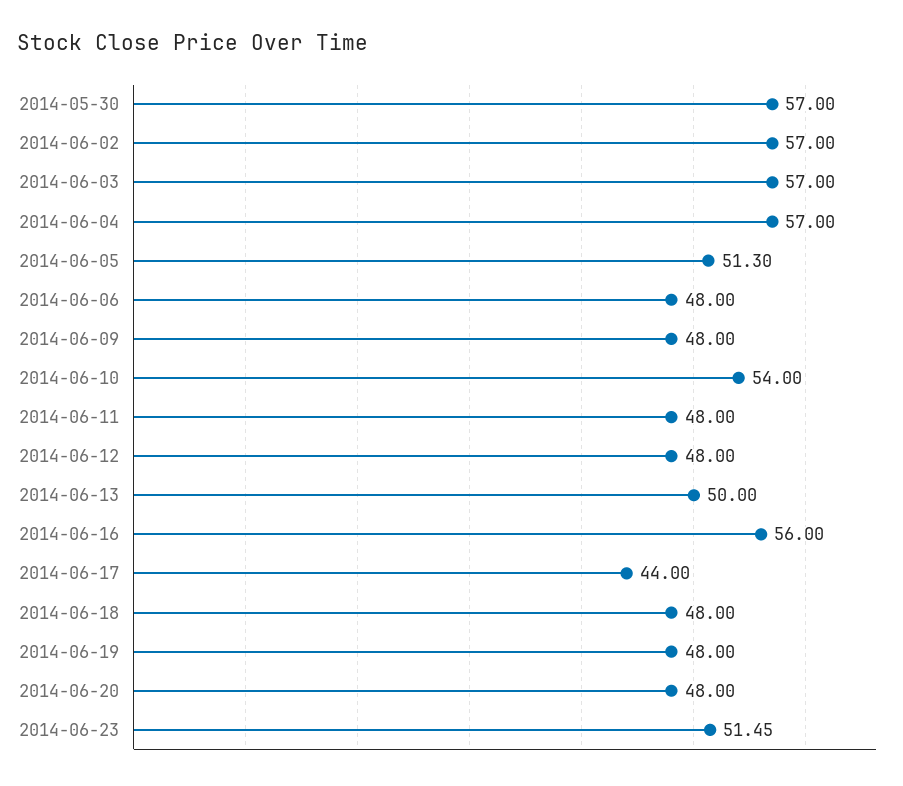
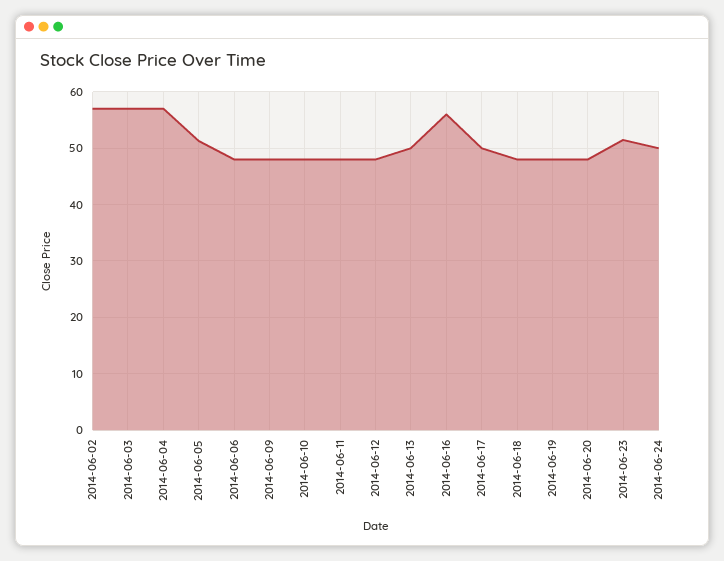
2014-05-30: 57 -> none
2014-06-10: 54 -> 48
2014-06-17: 44 -> 50
2014-06-24: none -> 50

